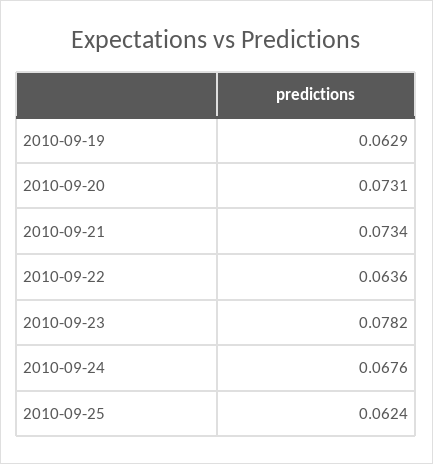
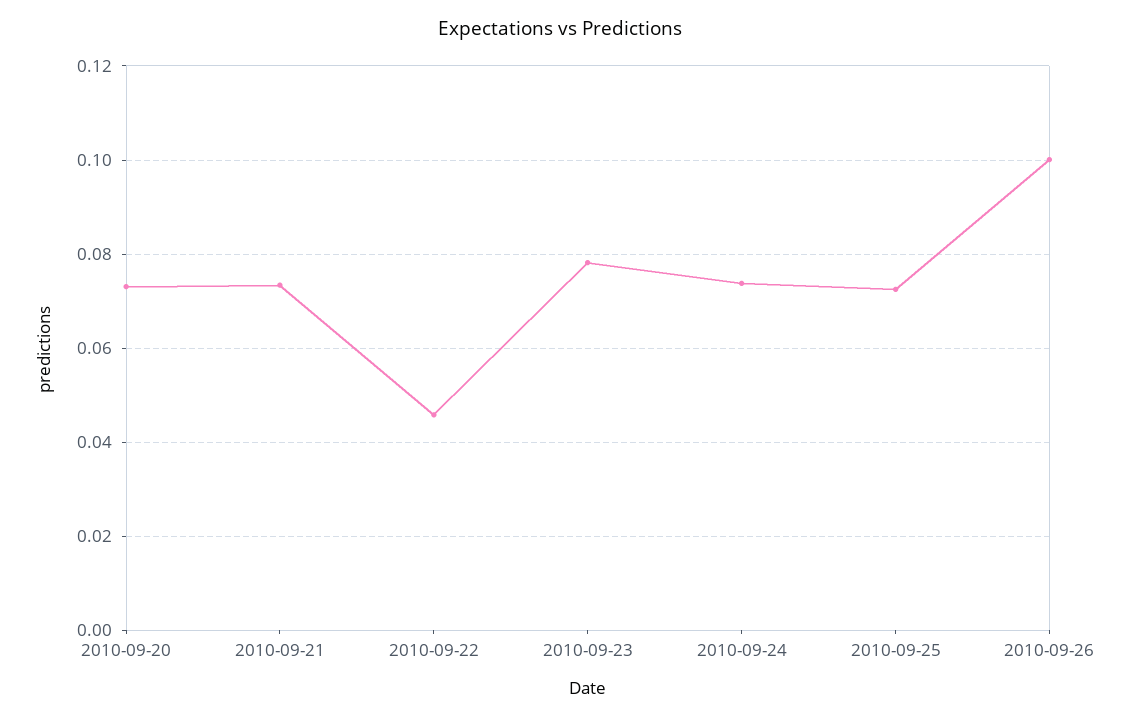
2010-09-19: 0.0629 -> none
2010-09-22: 0.0636 -> 0.046
2010-09-24: 0.0676 -> 0.074
2010-09-25: 0.0624 -> 0.072
2010-09-26: none -> 0.1

